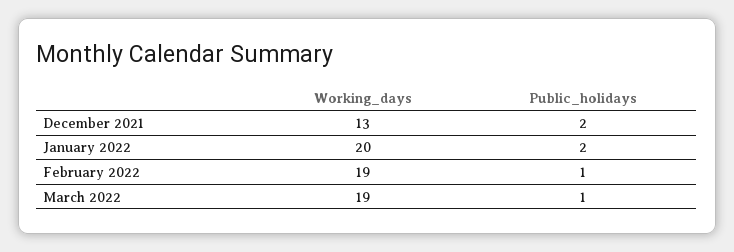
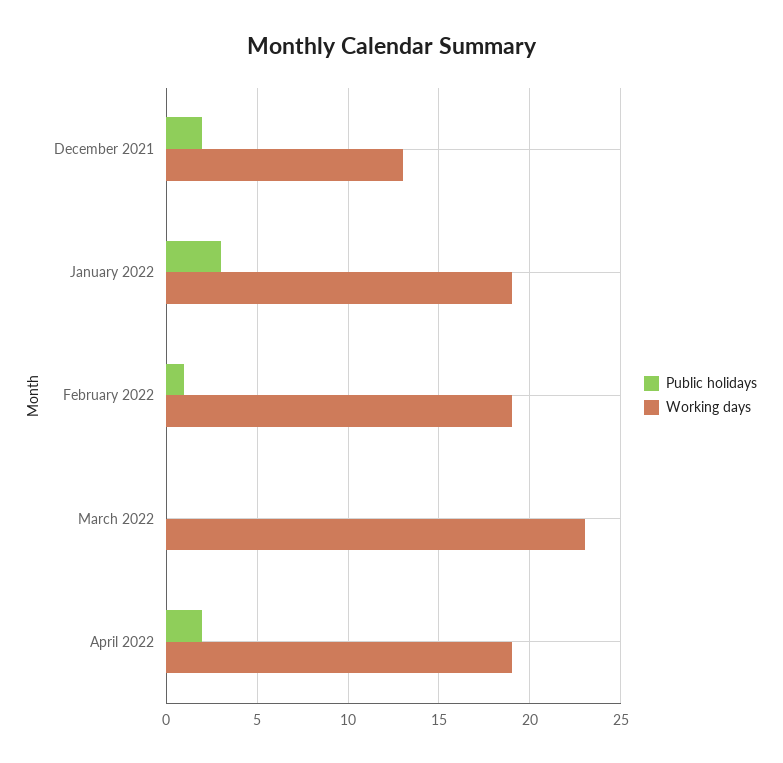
Working_days, January 2022: 20 -> 19
Public_holidays, January 2022: 2 -> 3
Working_days, March 2022: 19 -> 23
Public_holidays, March 2022: 1 -> 0
Public_holidays, April 2022: none -> 2
Working_days, April 2022: none -> 19

